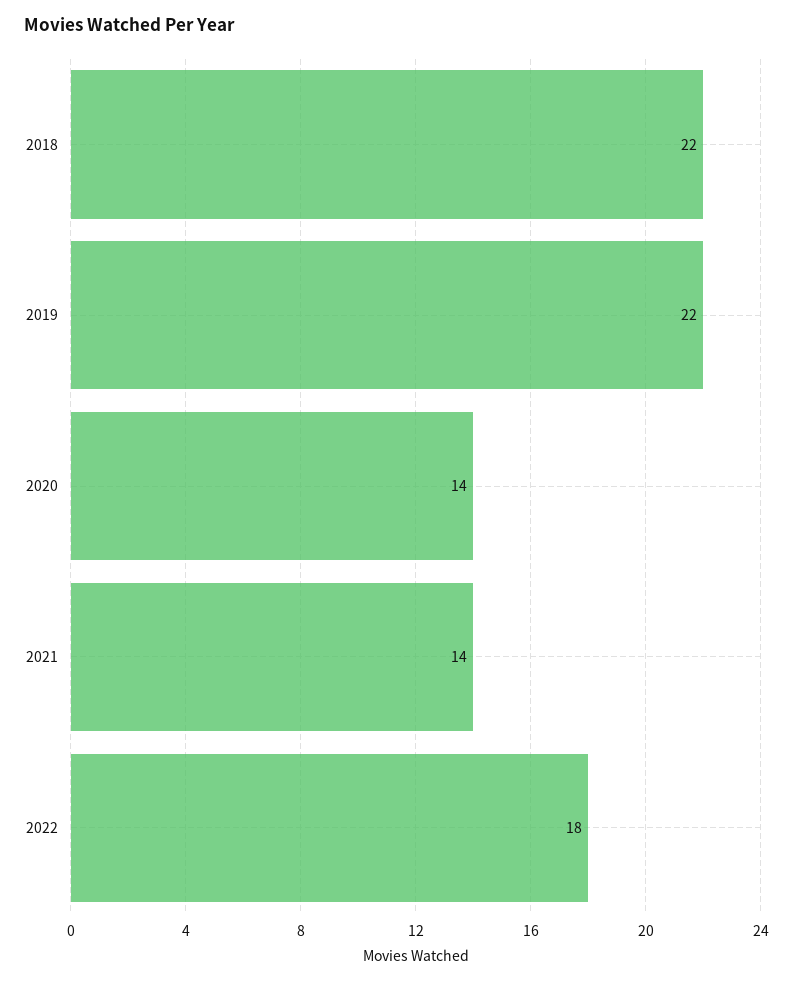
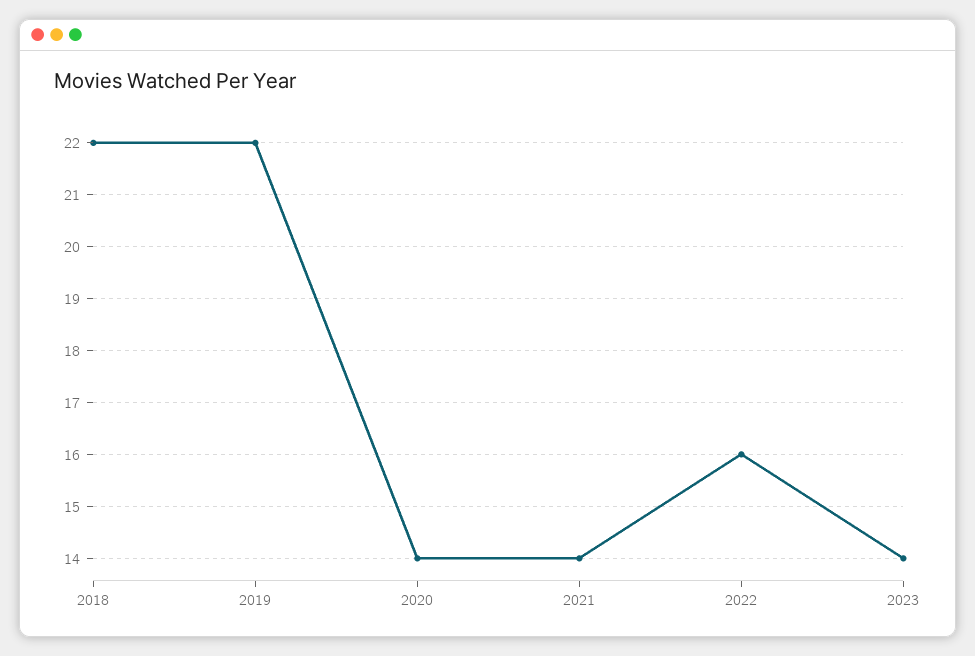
2022: 18 -> 16
2023: none -> 14

